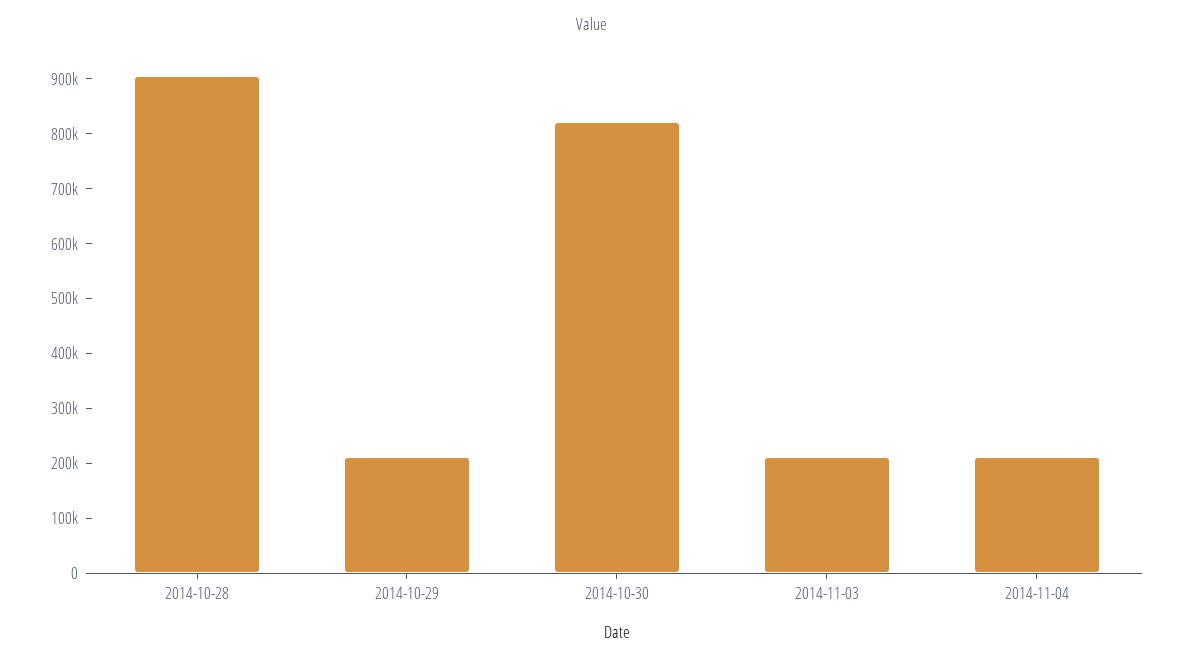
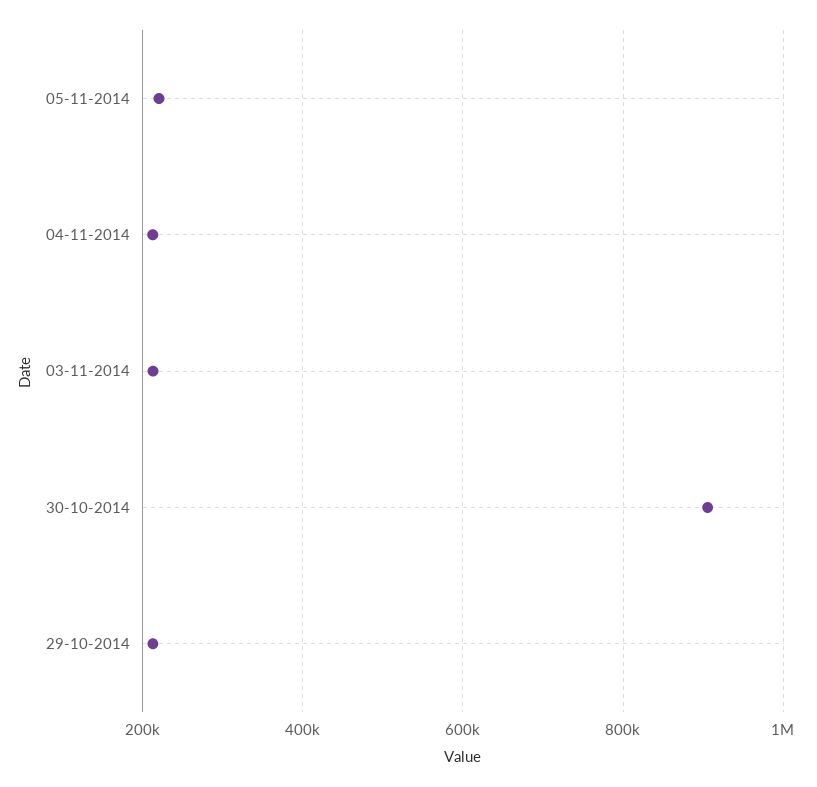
2014-10-28: 900000 -> none
2014-10-30: 820000 -> 900000
05-11-2014: none -> 220000

